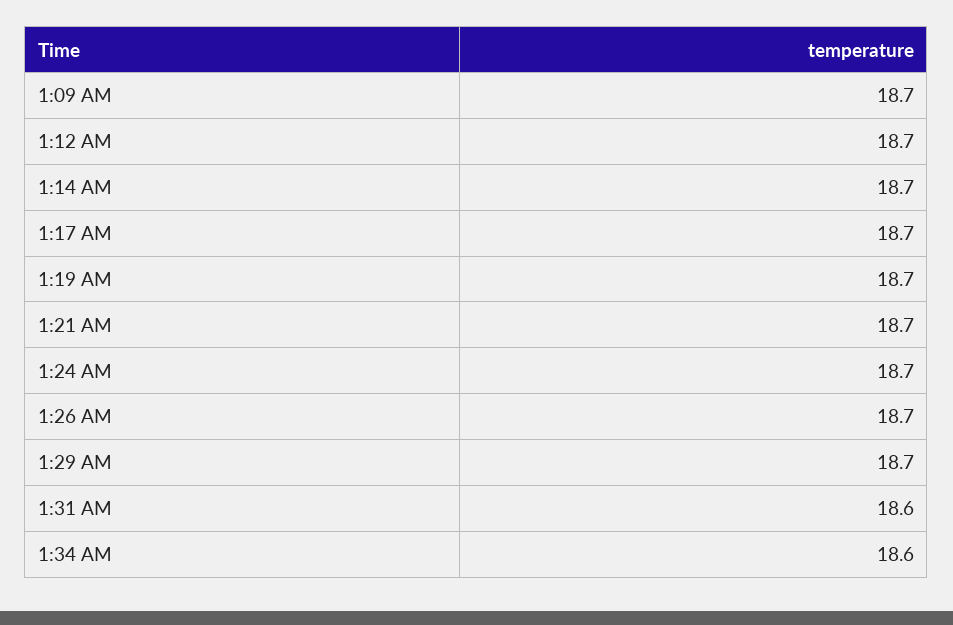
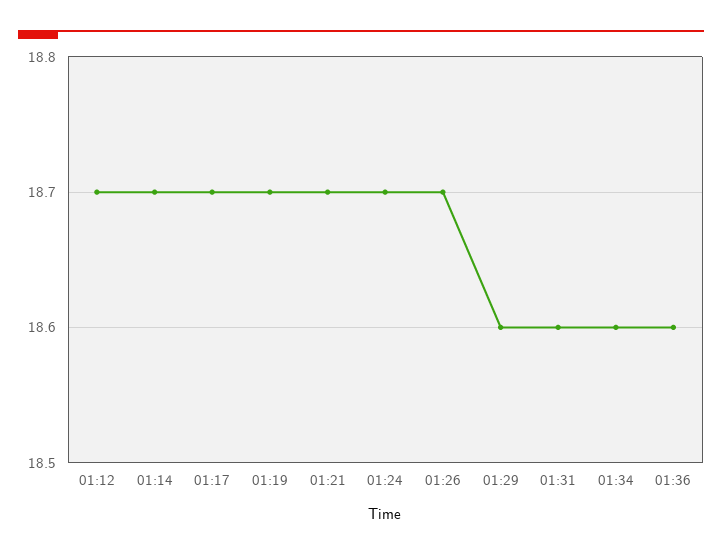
1:09 AM: 18.7 -> none
1:29 AM: 18.7 -> 18.6
01:36: none -> 18.6

